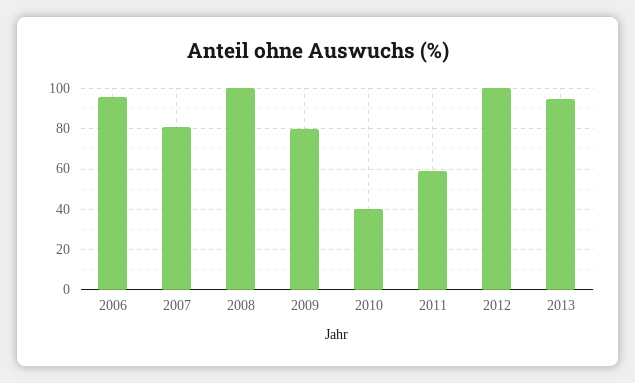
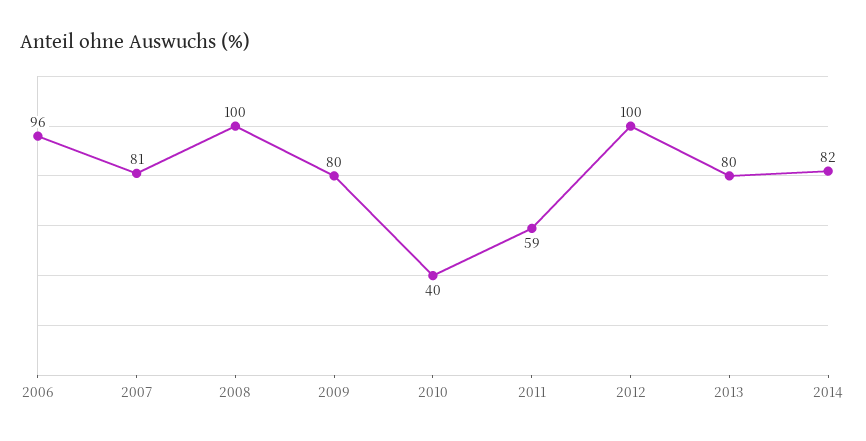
2013: 95 -> 80
2014: none -> 82

